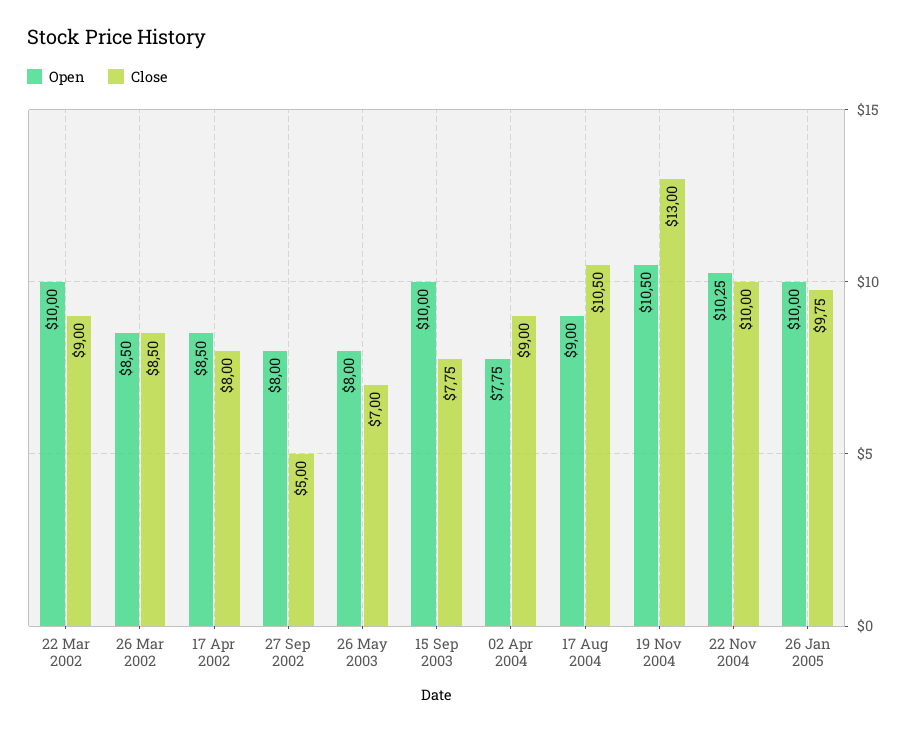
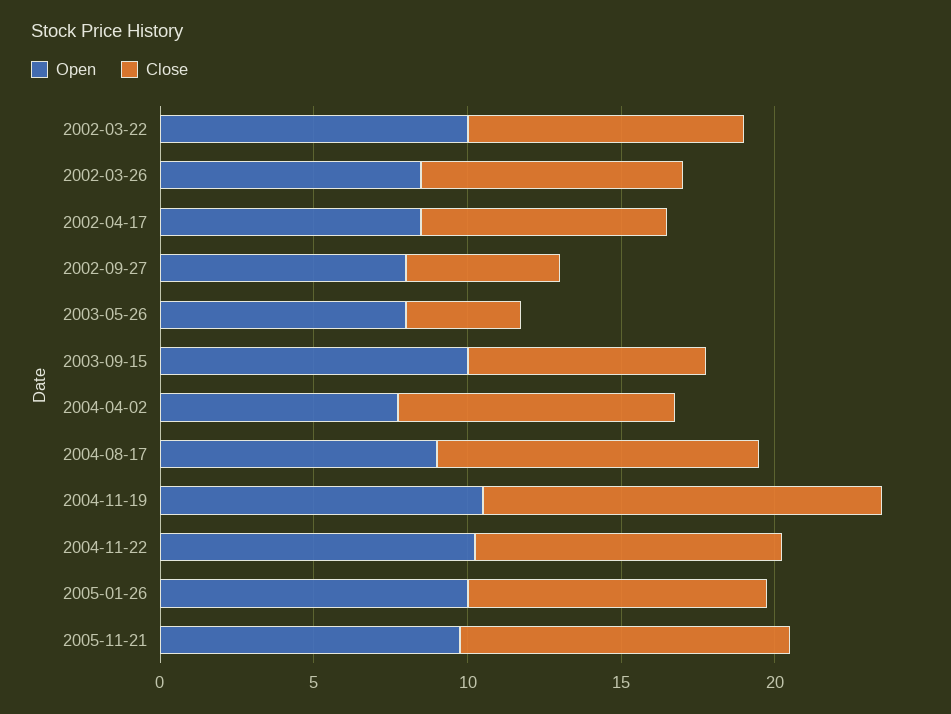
Close, 26 May 2003: 7 -> 4
Open, 2005-11-21: none -> 10
Close, 2005-11-21: none -> 11

